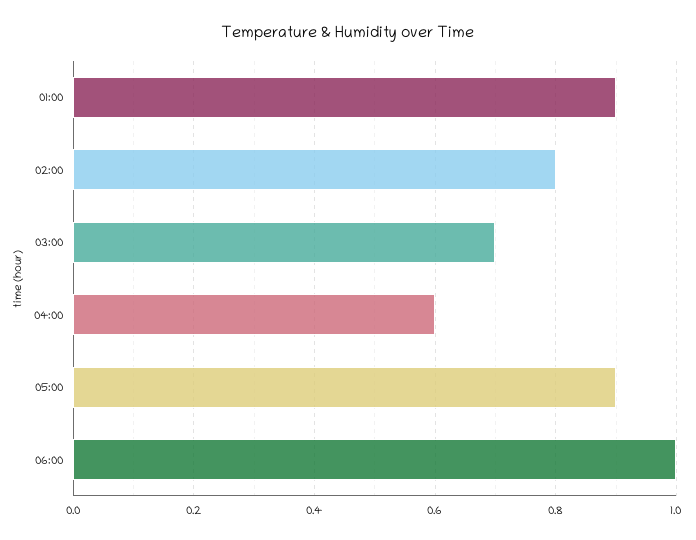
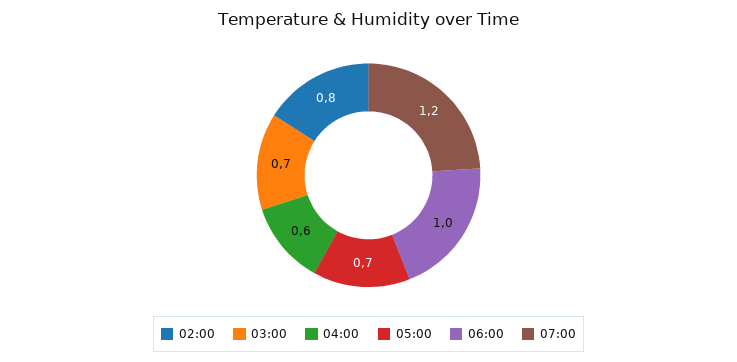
01:00: 0.9 -> none
05:00: 0.9 -> 0.7
07:00: none -> 1.2

